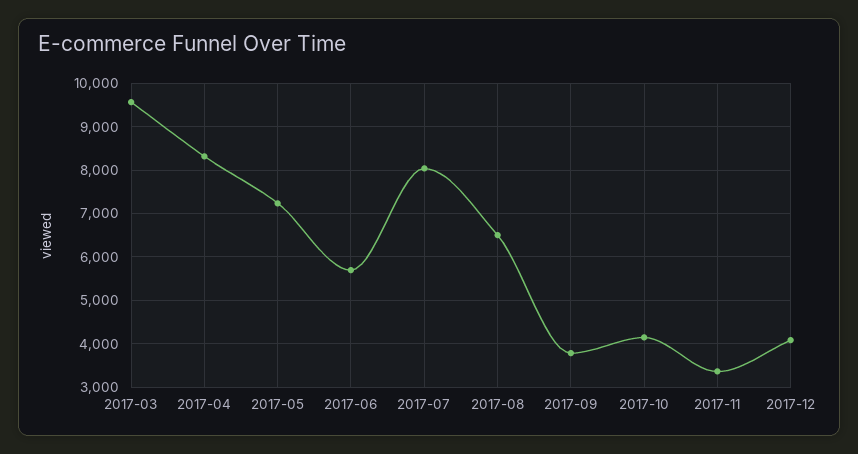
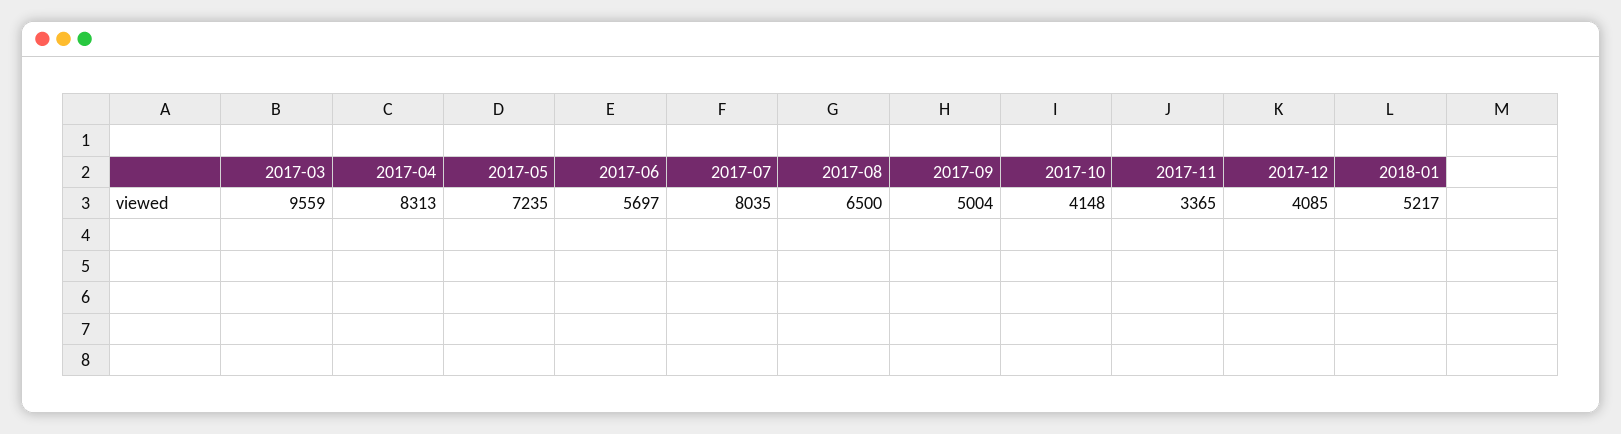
2017-09: 3800 -> 5004
2018-01: none -> 5217

